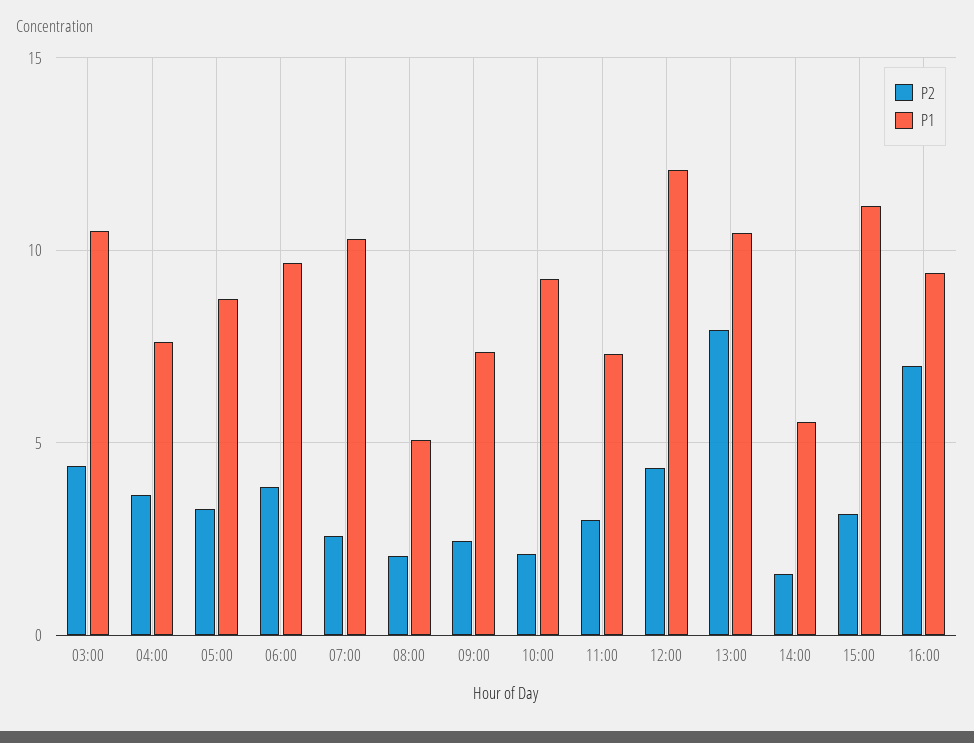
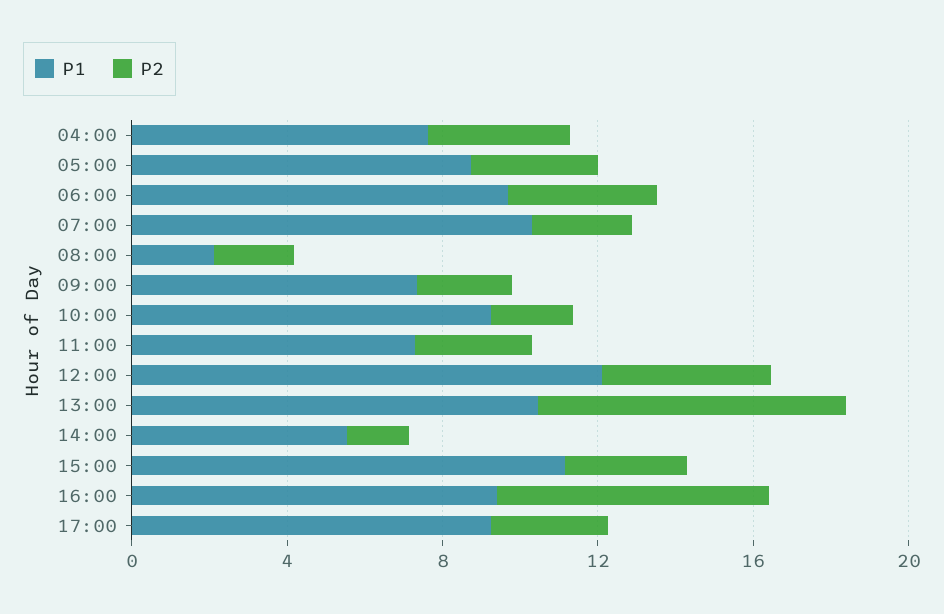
P2, 03:00: 4.5 -> none
P1, 03:00: 10.5 -> none
P1, 08:00: 5 -> 2
P1, 17:00: none -> 9
P2, 17:00: none -> 3

